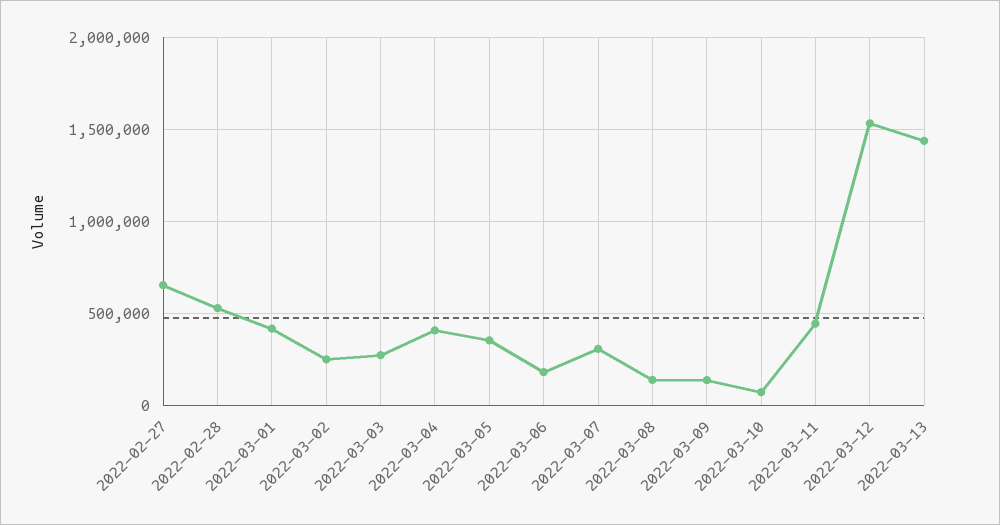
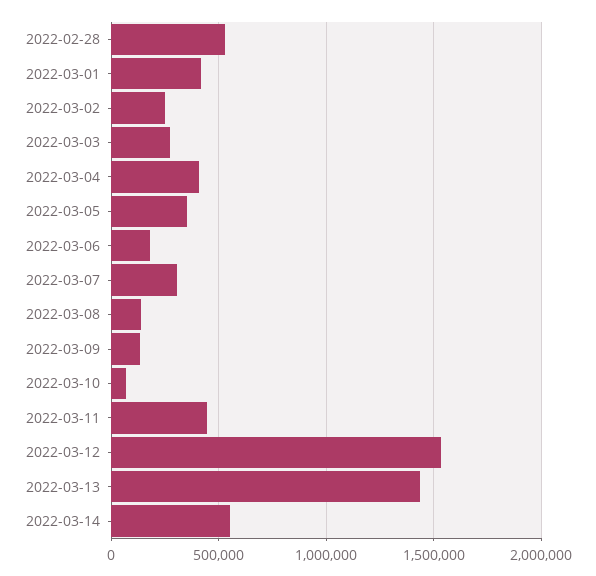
2022-02-27: 650000 -> none
2022-03-14: none -> 550000

